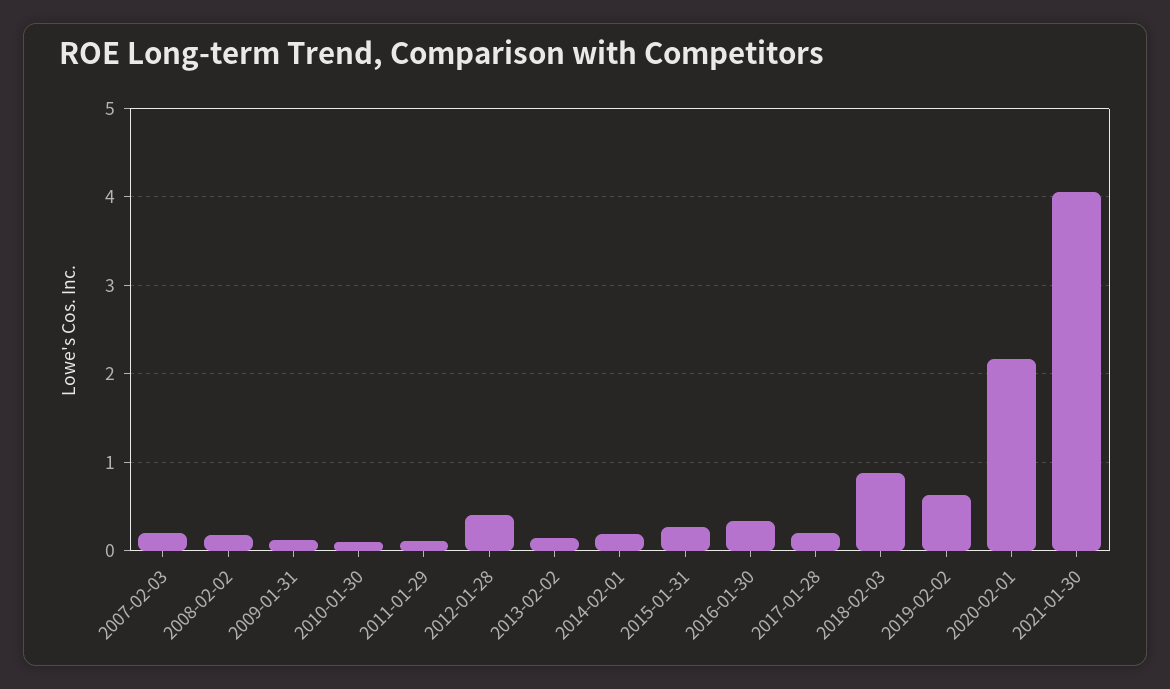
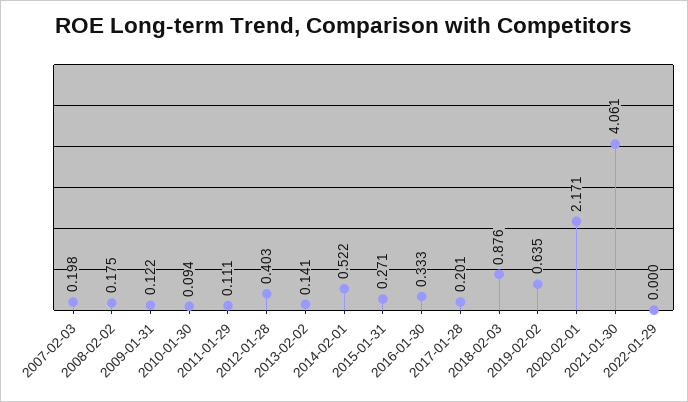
2014-02-01: 0.2 -> 0.522
2022-01-29: none -> 0

